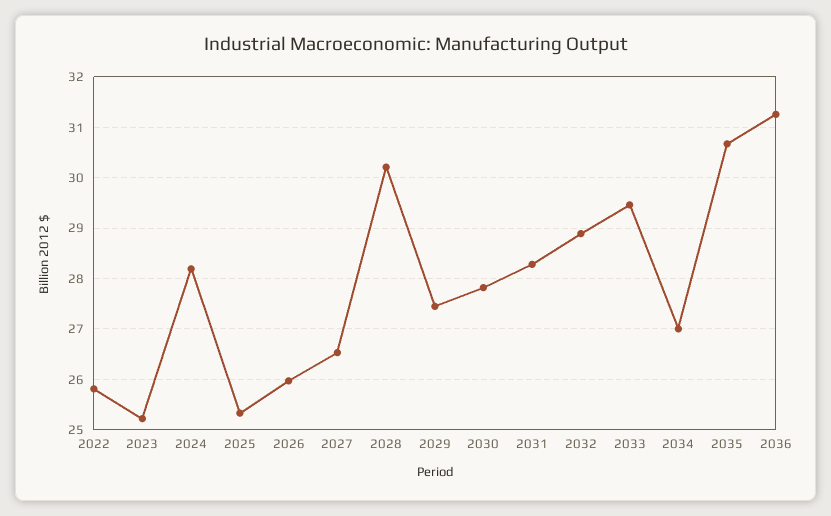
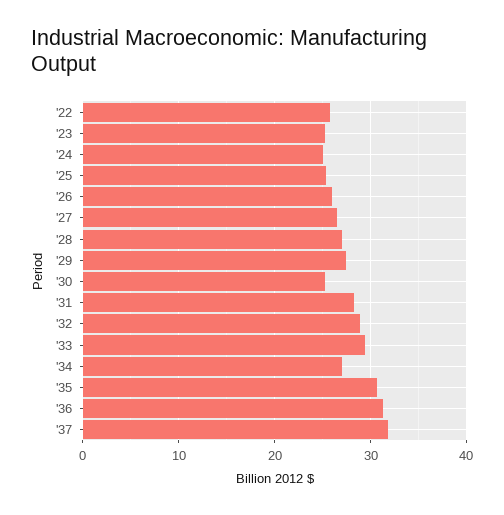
2024: 28.2 -> 25
2028: 30.2 -> 27
2030: 27.8 -> 25
'37: none -> 32

